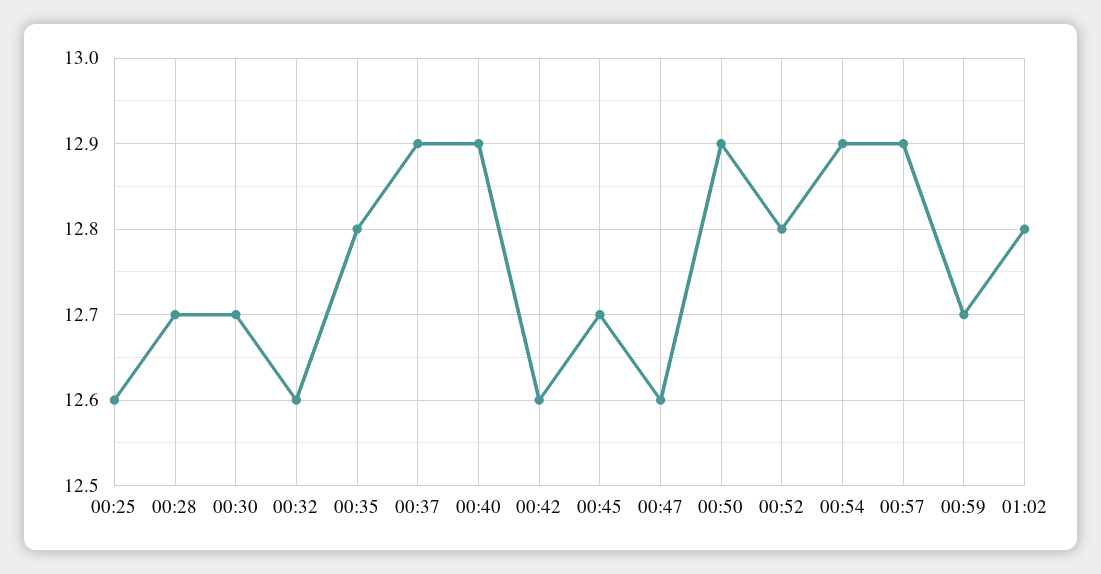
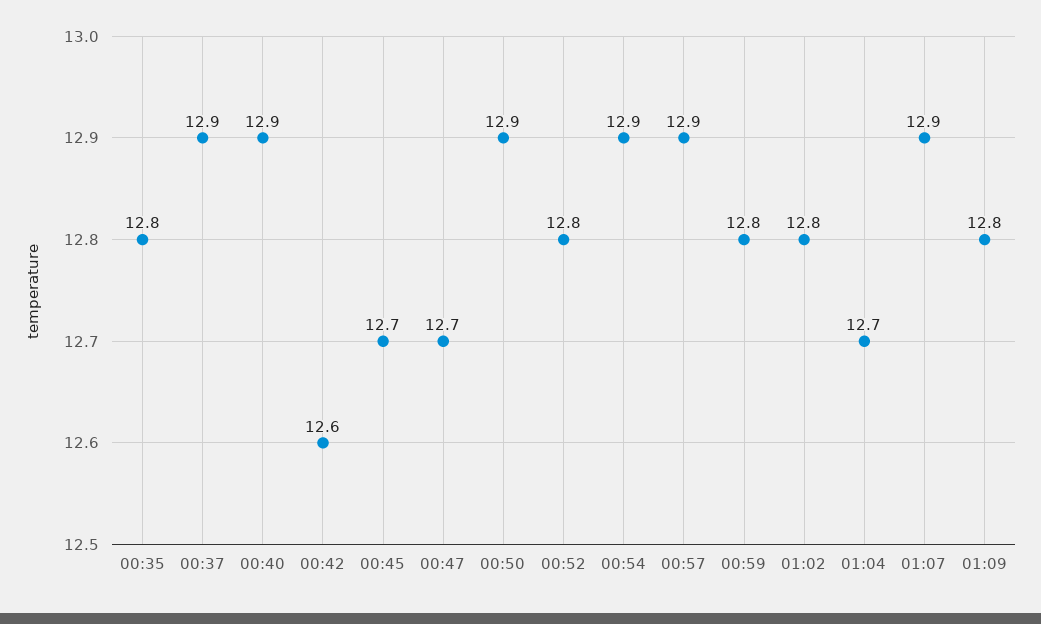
00:25: 12.6 -> none
00:28: 12.7 -> none
00:30: 12.7 -> none
00:32: 12.6 -> none
00:47: 12.6 -> 12.7
00:59: 12.7 -> 12.8
01:04: none -> 12.7
01:07: none -> 12.9
01:09: none -> 12.8

